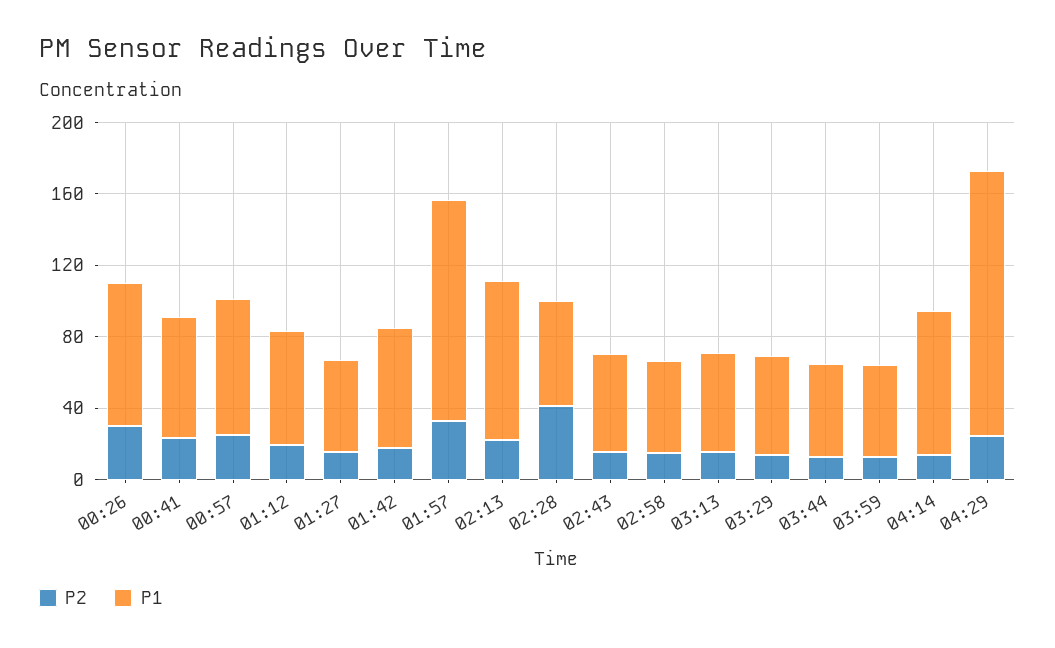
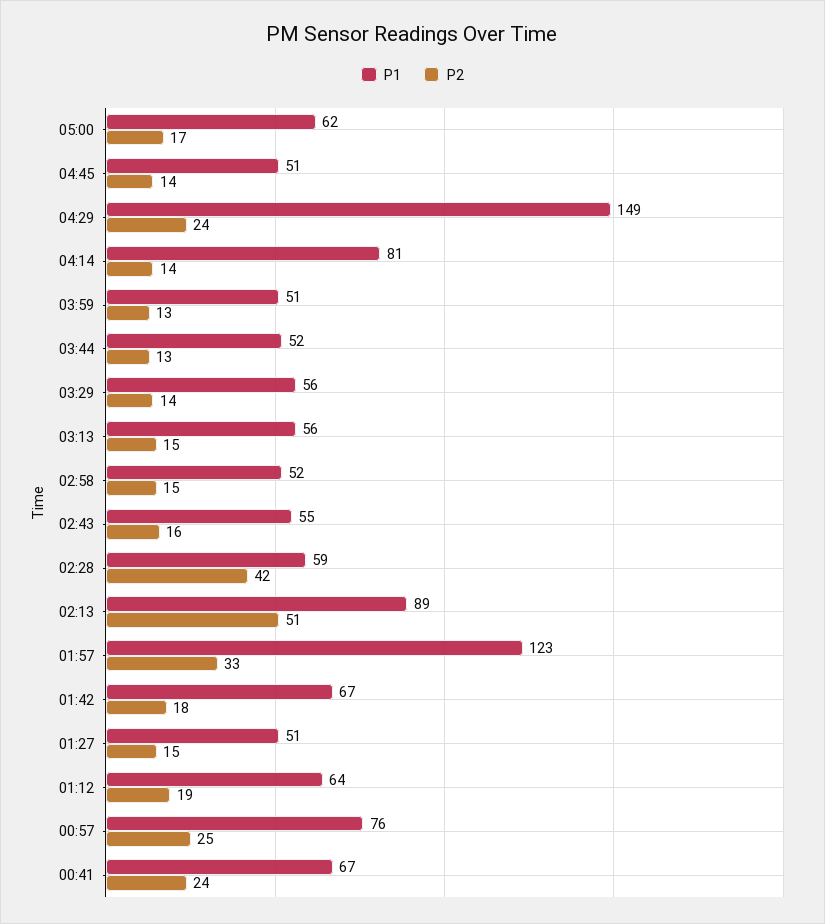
P2, 00:26: 30 -> none
P1, 00:26: 80 -> none
P2, 02:13: 20 -> 51
P1, 05:00: none -> 62
P2, 05:00: none -> 17
P1, 04:45: none -> 51
P2, 04:45: none -> 14

